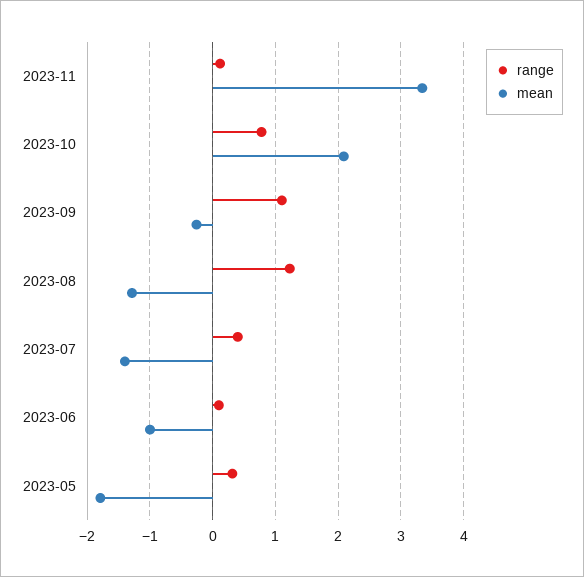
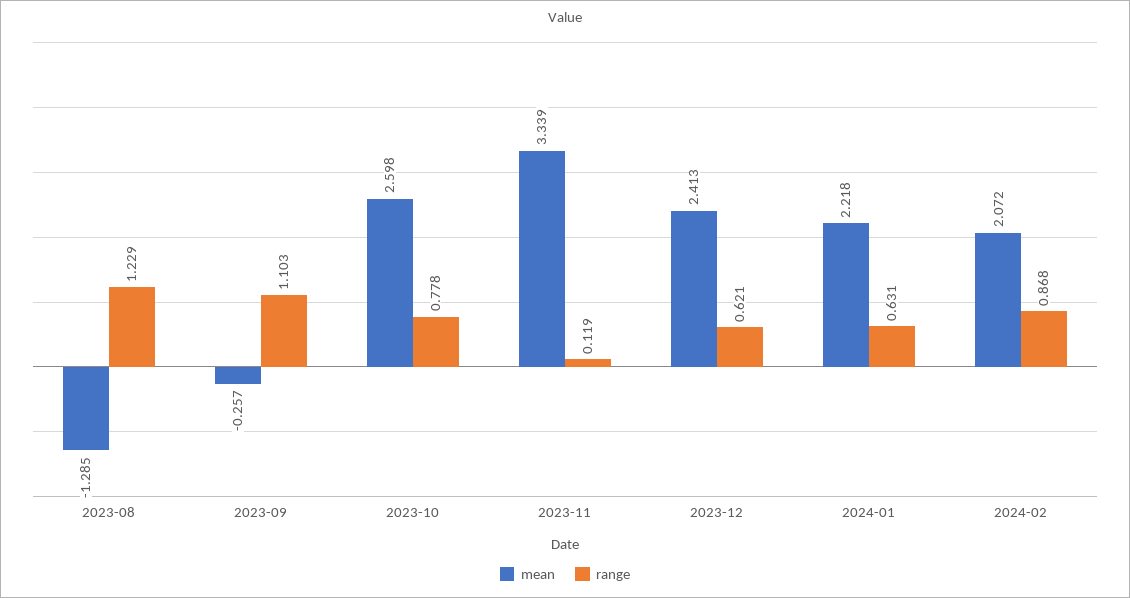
mean, 2023-10: 2.1 -> 2.598
range, 2023-07: 0.4 -> none
mean, 2023-07: -1.4 -> none
range, 2023-06: 0.1 -> none
mean, 2023-06: -1 -> none
range, 2023-05: 0.3 -> none
mean, 2023-05: -1.8 -> none
mean, 2023-12: none -> 2.413
range, 2023-12: none -> 0.621
mean, 2024-01: none -> 2.218
range, 2024-01: none -> 0.631
mean, 2024-02: none -> 2.072
range, 2024-02: none -> 0.868

